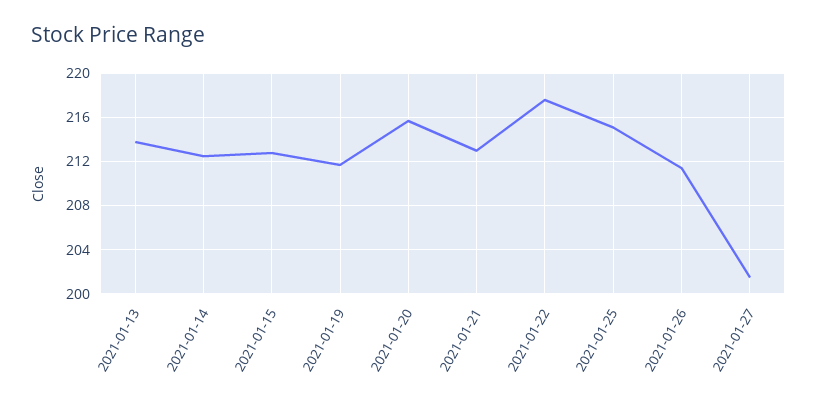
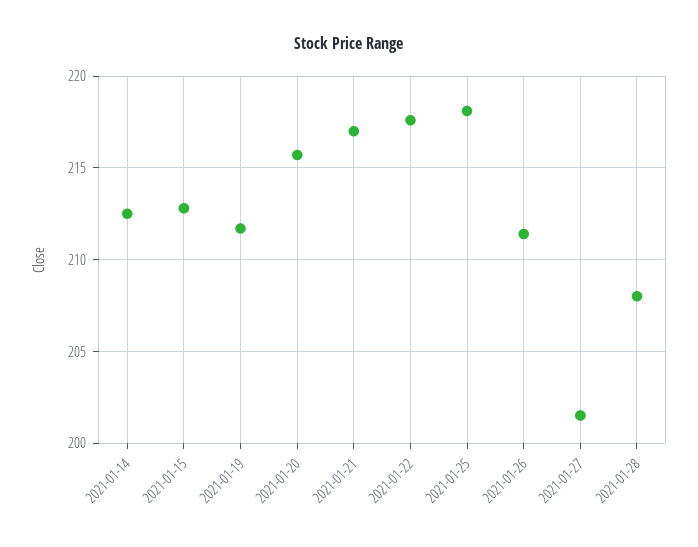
2021-01-13: 214 -> none
2021-01-21: 213 -> 217
2021-01-25: 215 -> 218
2021-01-28: none -> 208

